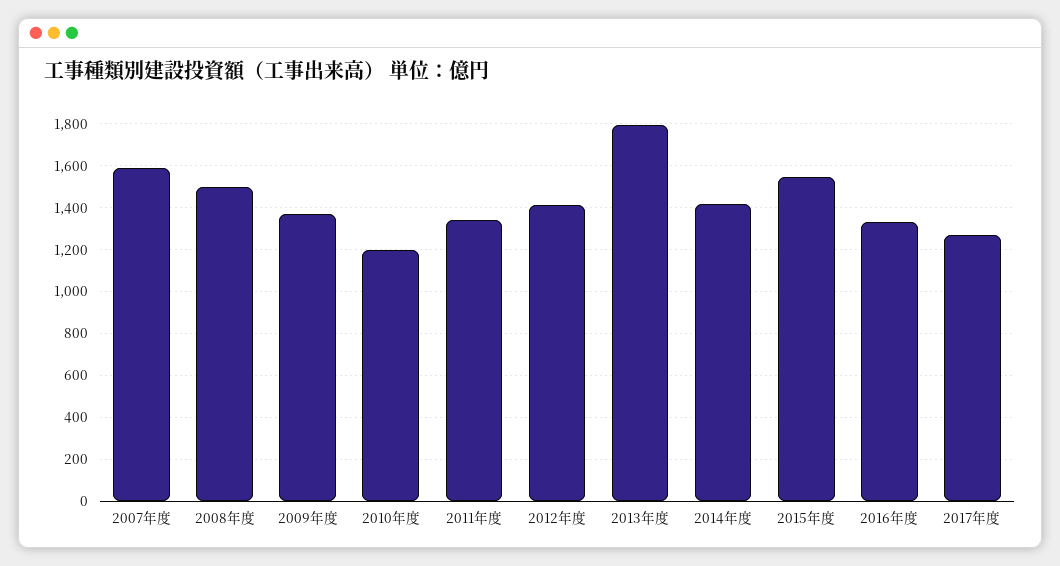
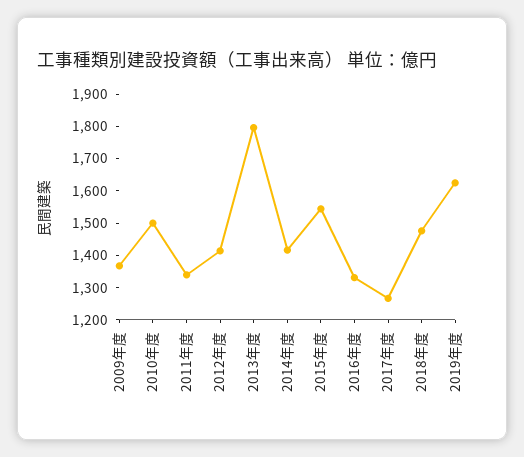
2007年度: 1600 -> none
2008年度: 1500 -> none
2010年度: 1200 -> 1500
2018年度: none -> 1475
2019年度: none -> 1625

